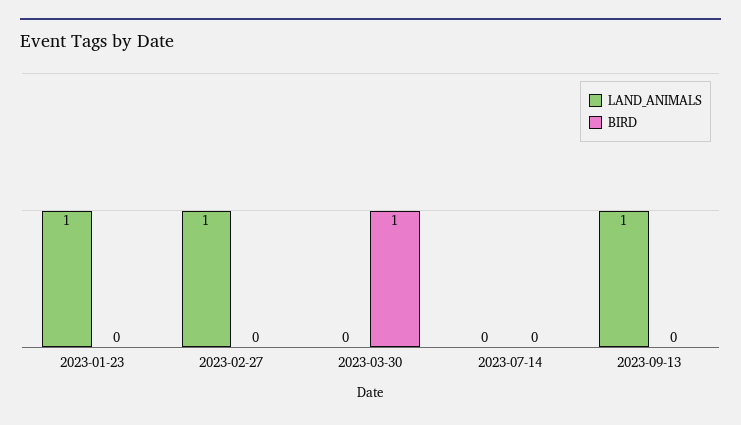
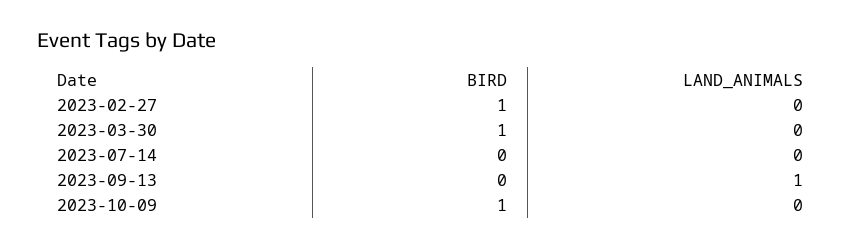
LAND_ANIMALS, 2023-01-23: 1 -> none
BIRD, 2023-01-23: 0 -> none
LAND_ANIMALS, 2023-02-27: 1 -> 0
BIRD, 2023-02-27: 0 -> 1
BIRD, 2023-10-09: none -> 1
LAND_ANIMALS, 2023-10-09: none -> 0

